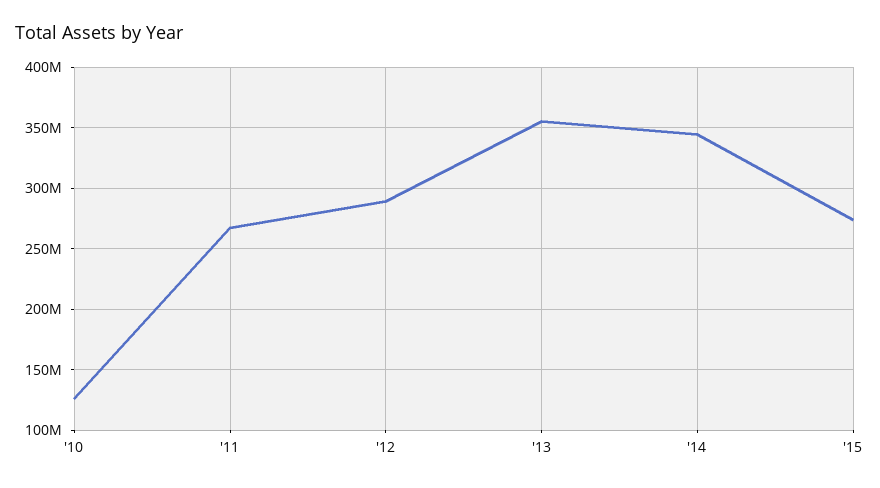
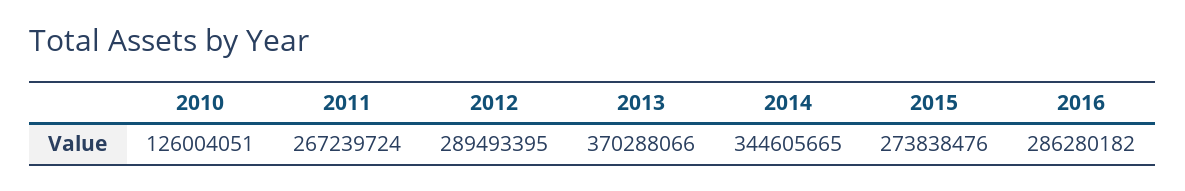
'13: 355000000 -> 370288066
2016: none -> 286280182

